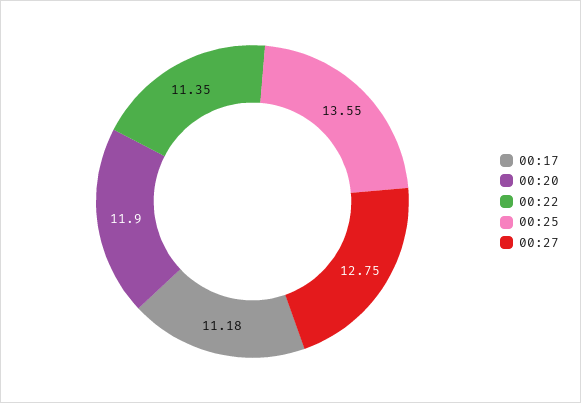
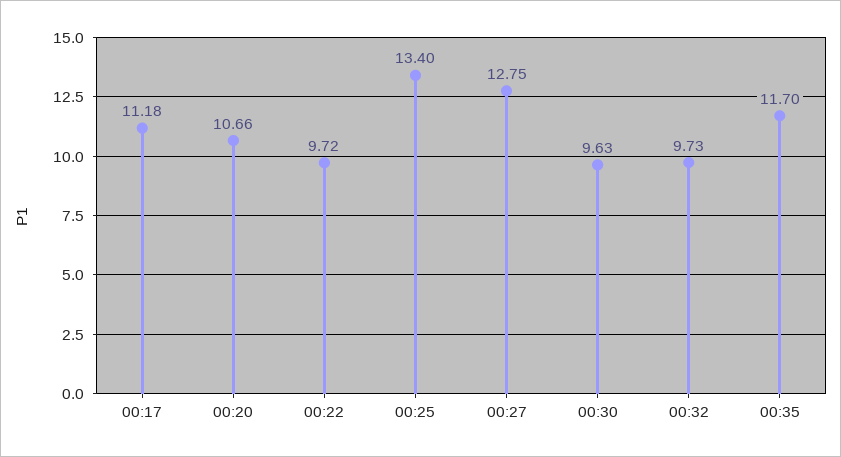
00:20: 11.9 -> 10.66
00:22: 11.35 -> 9.72
00:25: 13.55 -> 13.4
00:30: none -> 9.63
00:32: none -> 9.73
00:35: none -> 11.7

